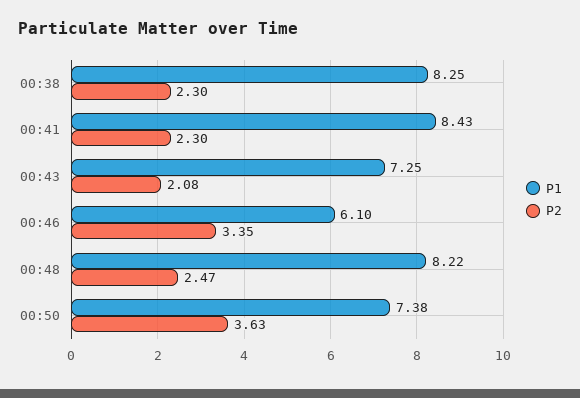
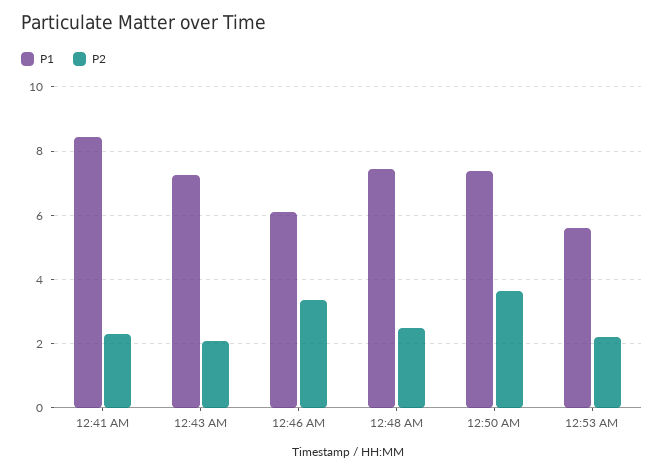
P1, 00:38: 8.25 -> none
P2, 00:38: 2.3 -> none
P1, 00:48: 8.22 -> 7.4
P1, 12:53 AM: none -> 5.6
P2, 12:53 AM: none -> 2.2

